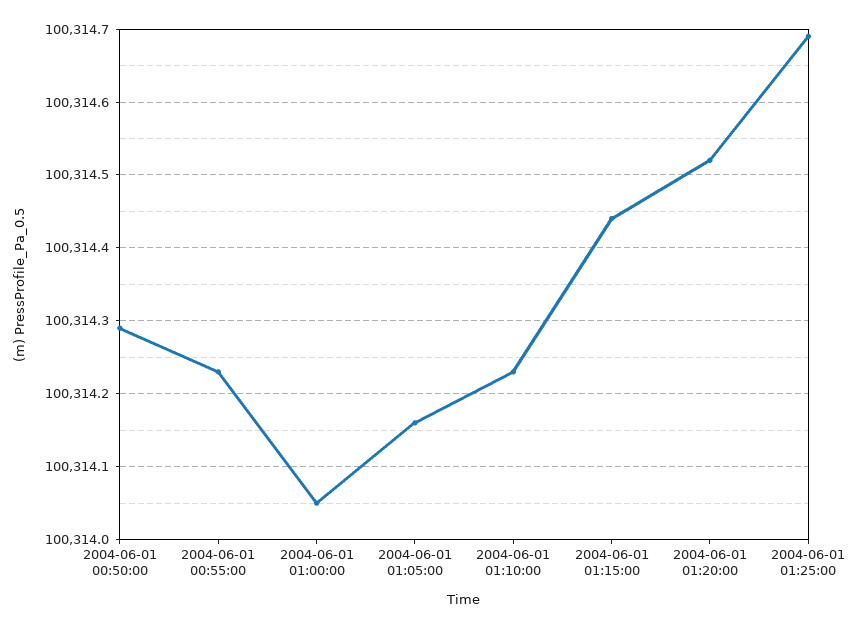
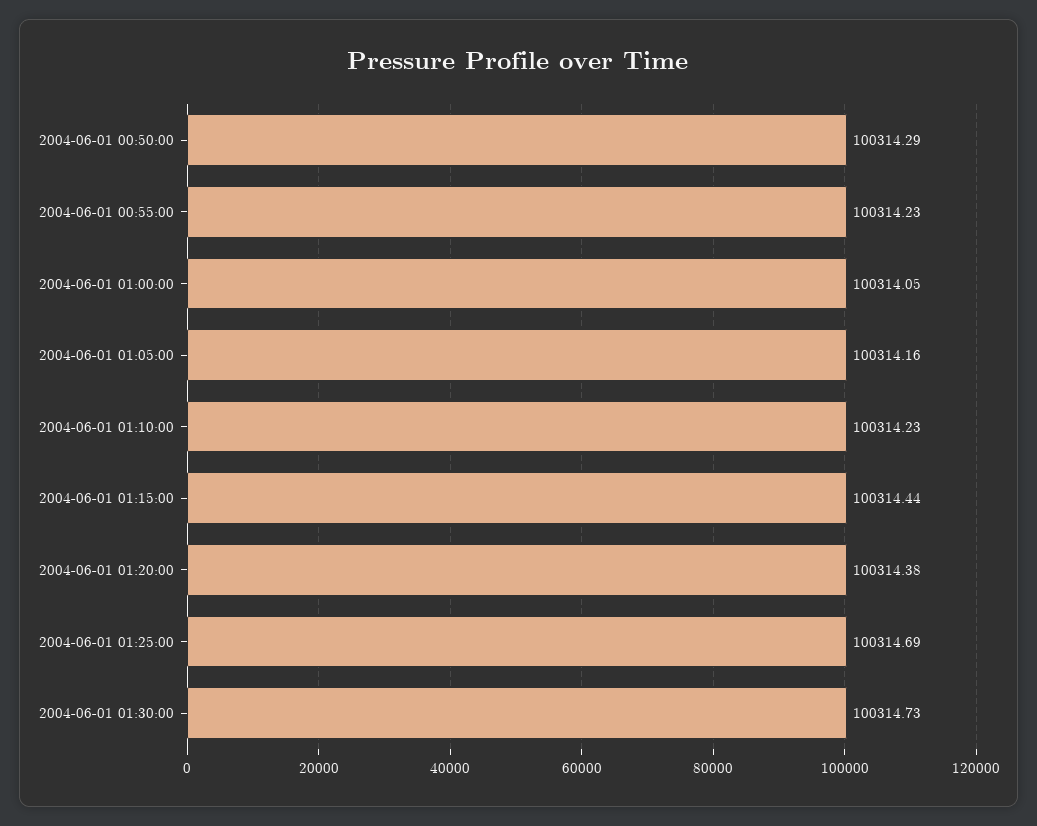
2004-06-01 01:20:00: 100314.52 -> 100314.38
2004-06-01 01:30:00: none -> 100314.73

